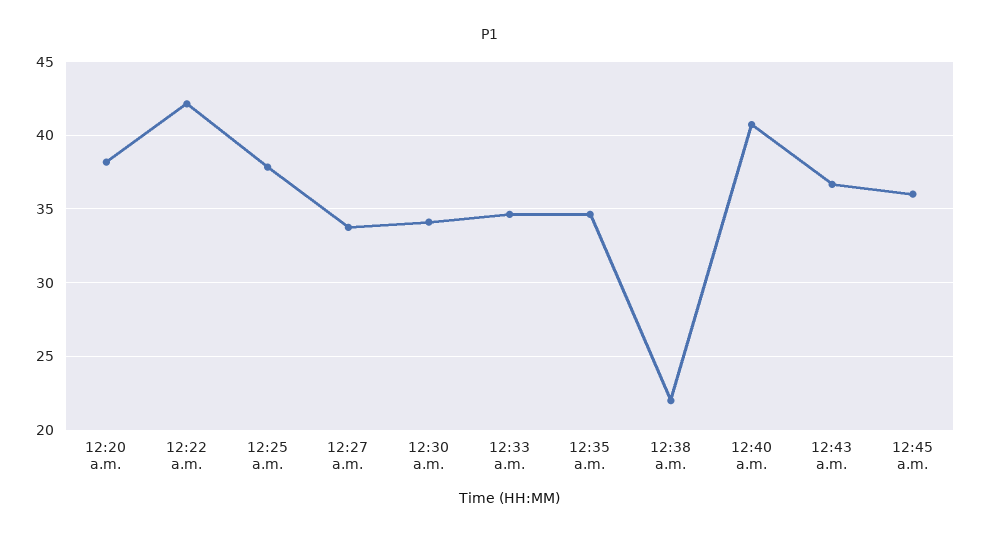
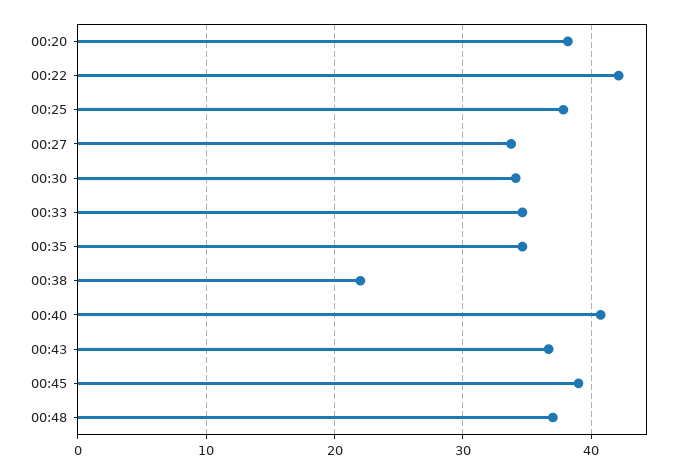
12:45 a.m.: 36 -> 39
00:48: none -> 37

